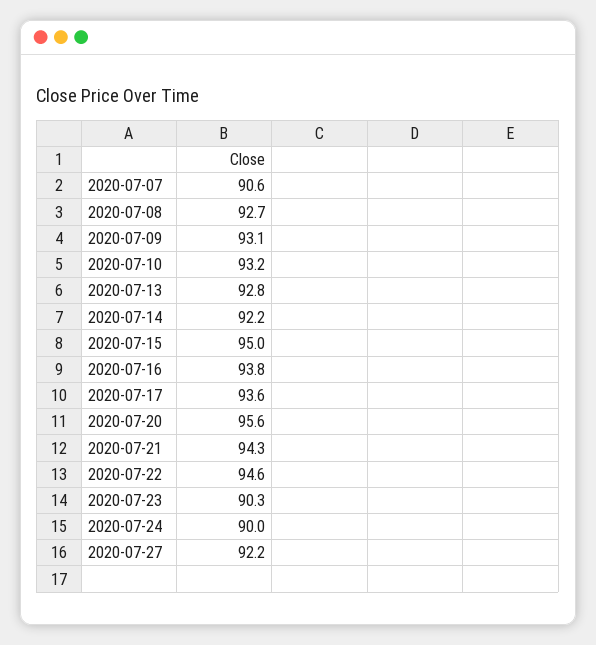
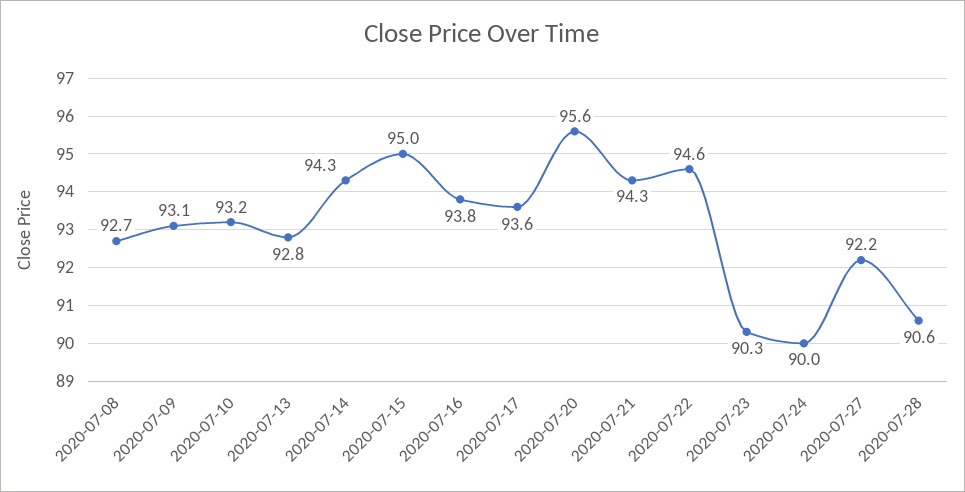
2020-07-07: 90.6 -> none
2020-07-14: 92.2 -> 94.3
2020-07-28: none -> 90.6

